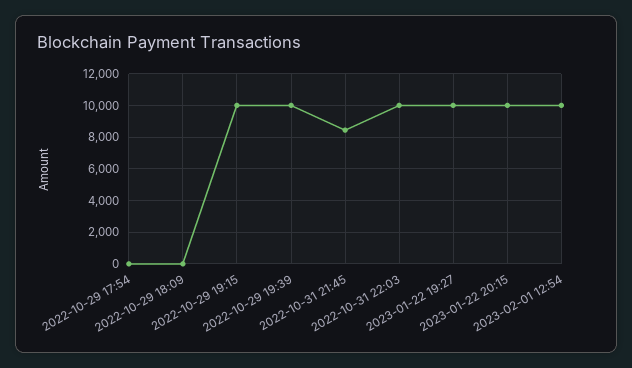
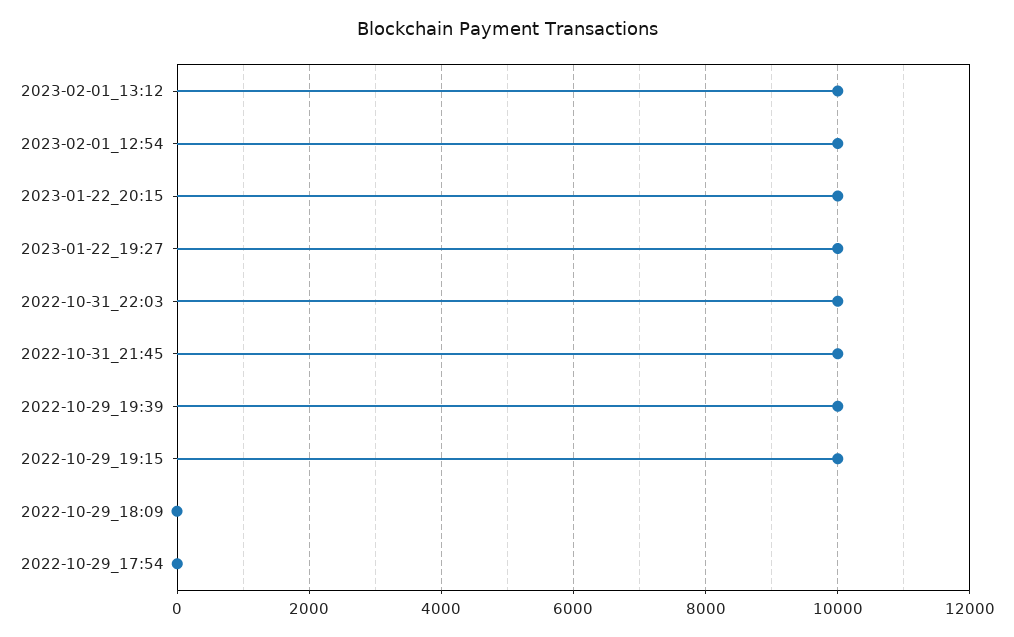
2022-10-31 21:45: 8500 -> 10000
2023-02-01_13:12: none -> 10000

